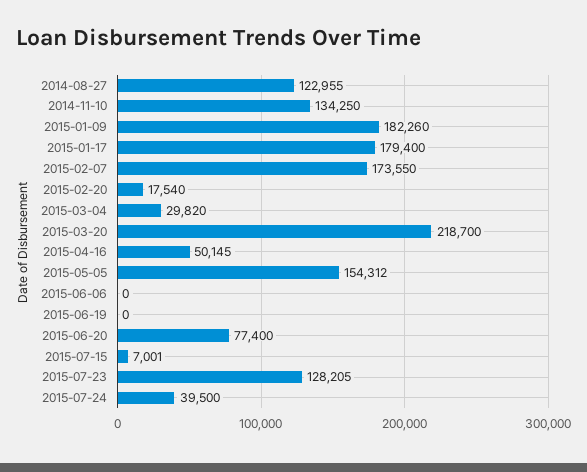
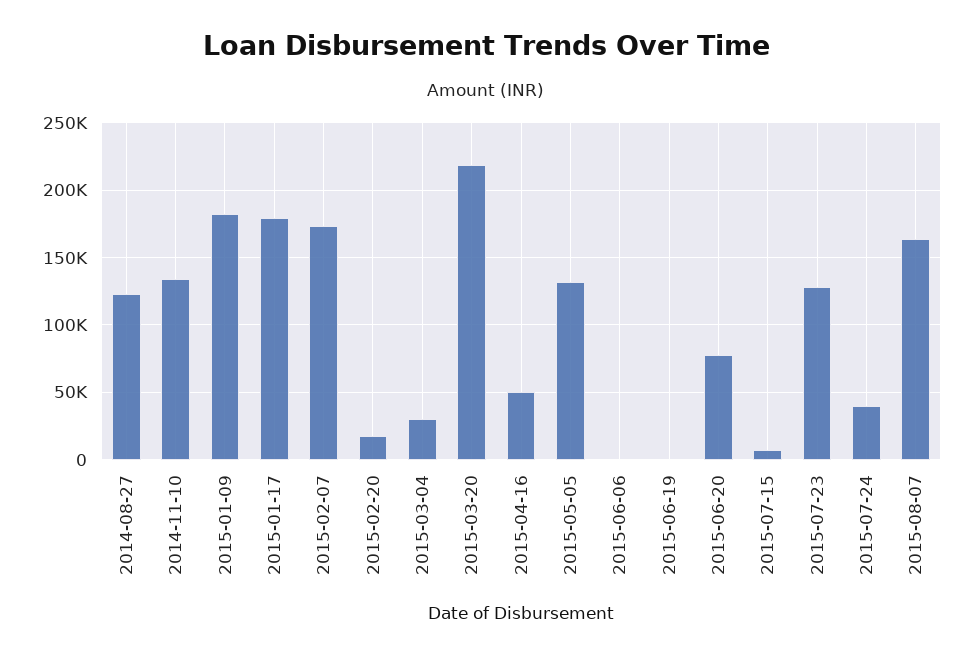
2015-05-05: 154312 -> 130000
2015-08-07: none -> 165000

